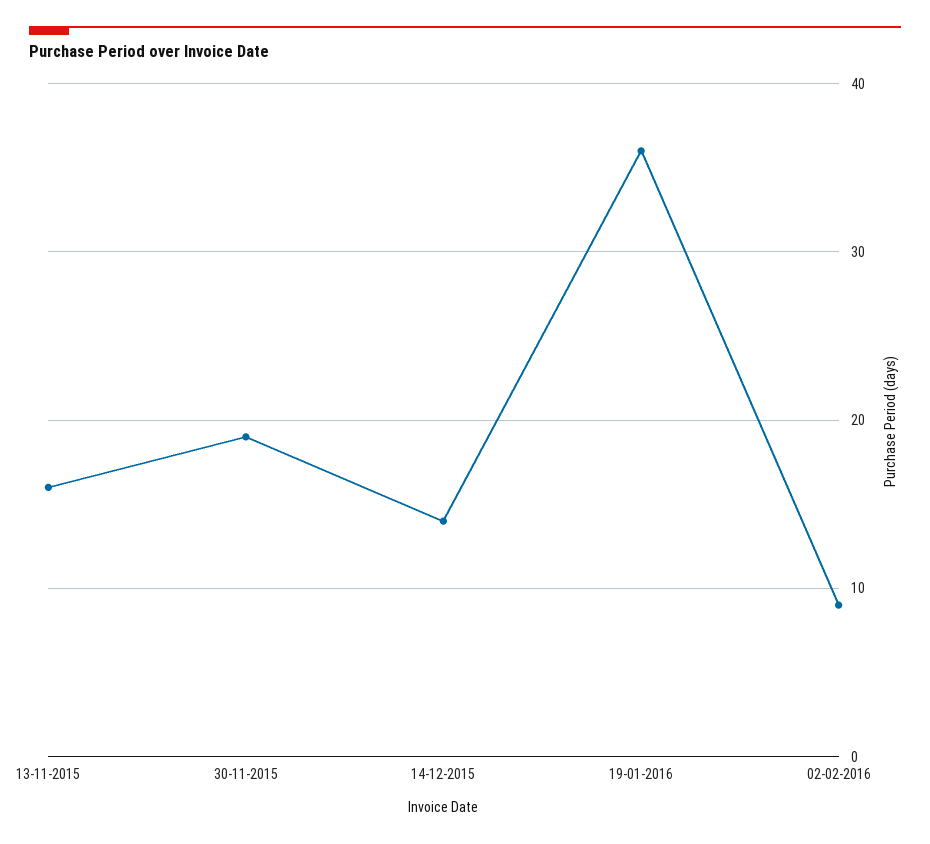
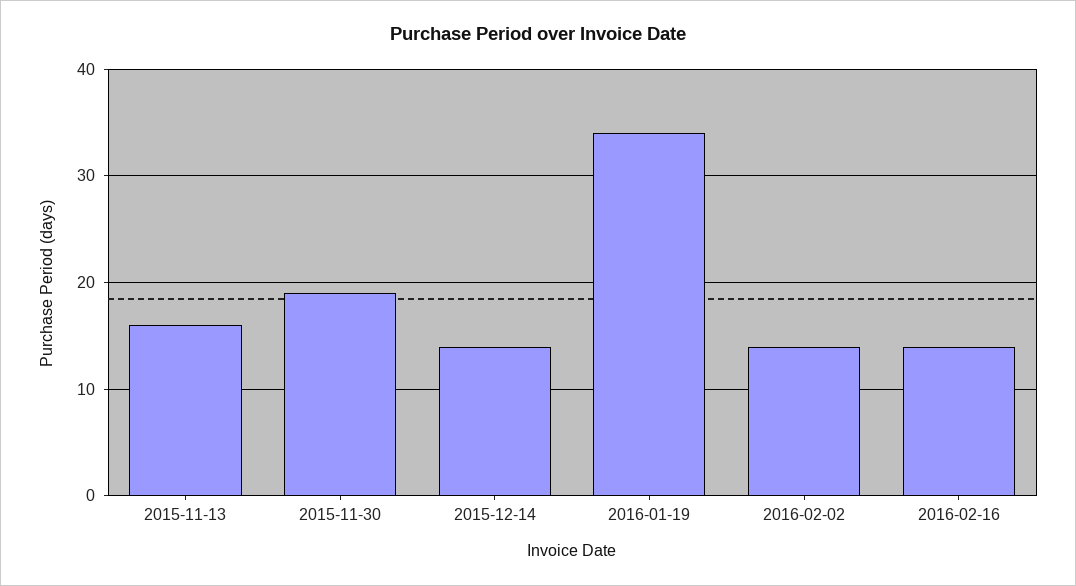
19-01-2016: 36 -> 34
02-02-2016: 9 -> 14
2016-02-16: none -> 14

